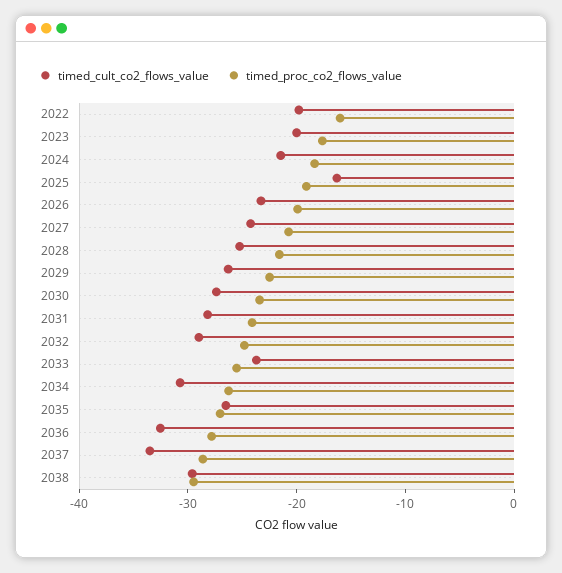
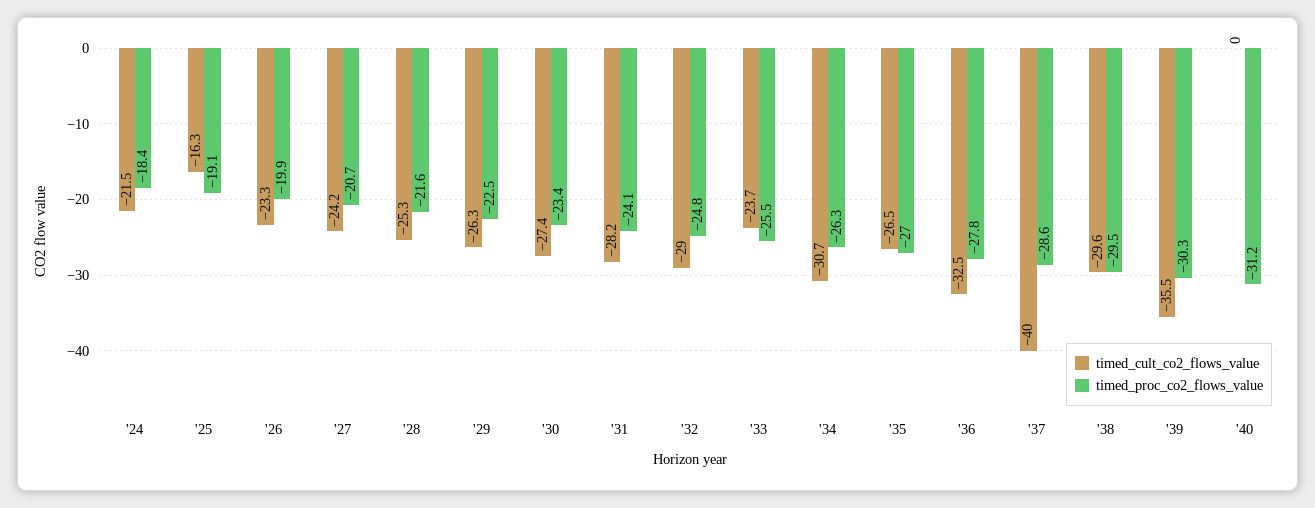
timed_cult_co2_flows_value, 2022: -20 -> none
timed_proc_co2_flows_value, 2022: -16 -> none
timed_cult_co2_flows_value, 2023: -20 -> none
timed_proc_co2_flows_value, 2023: -18 -> none
timed_cult_co2_flows_value, 2037: -34 -> -40
timed_cult_co2_flows_value, '39: none -> -35.5
timed_proc_co2_flows_value, '39: none -> -30.3
timed_cult_co2_flows_value, '40: none -> 0
timed_proc_co2_flows_value, '40: none -> -31.2

